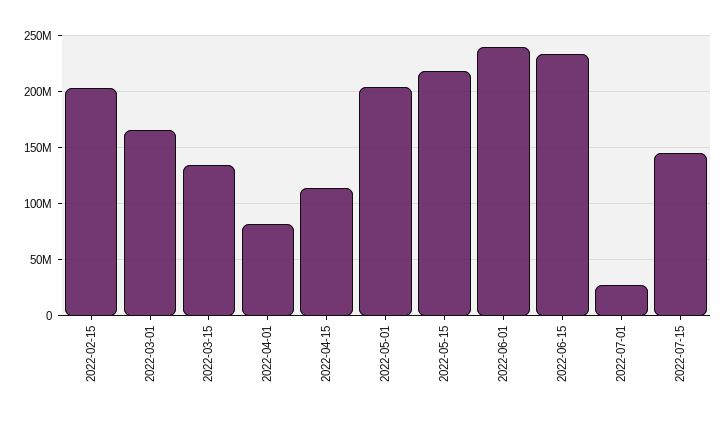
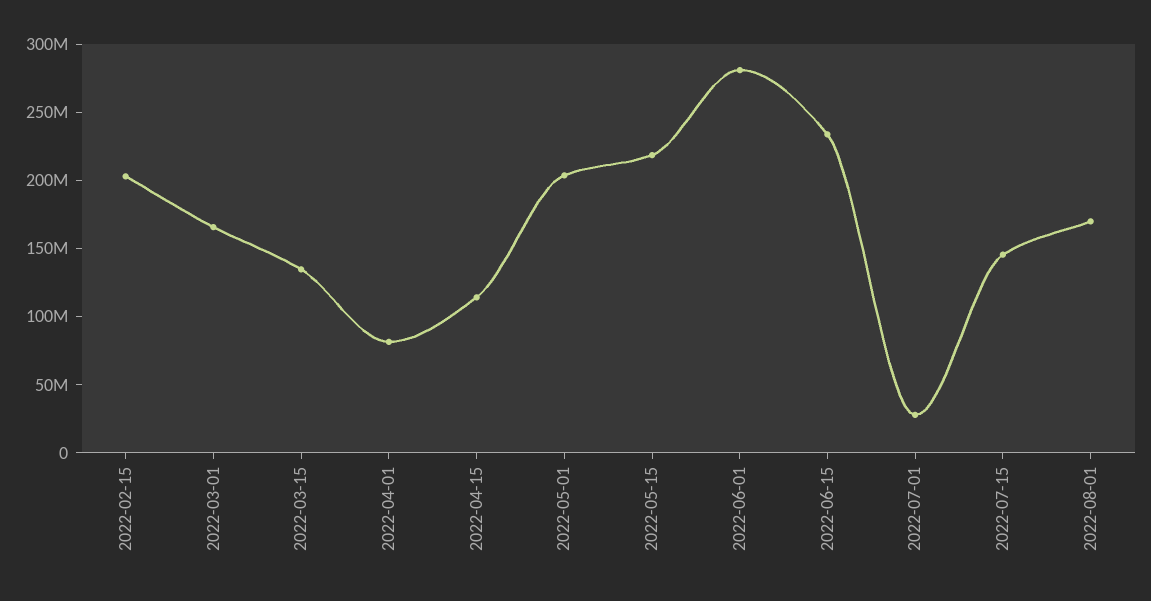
2022-06-01: 240000000 -> 280000000
2022-08-01: none -> 170000000

